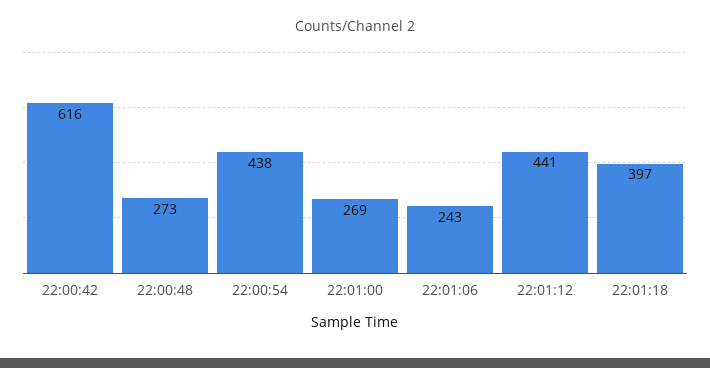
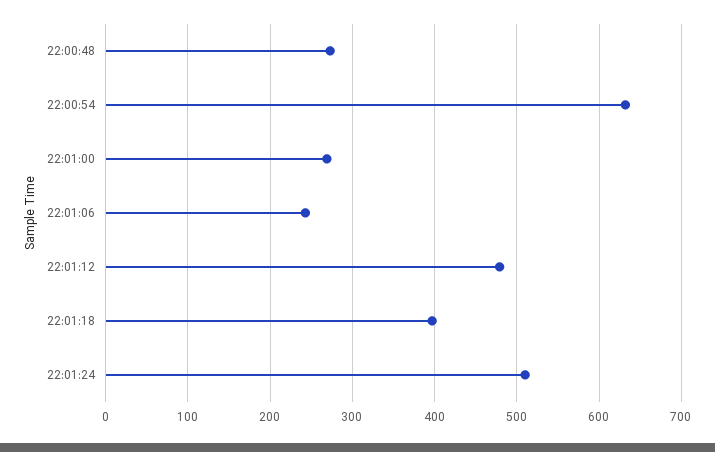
22:00:42: 616 -> none
22:00:54: 438 -> 630
22:01:12: 441 -> 480
22:01:24: none -> 510

